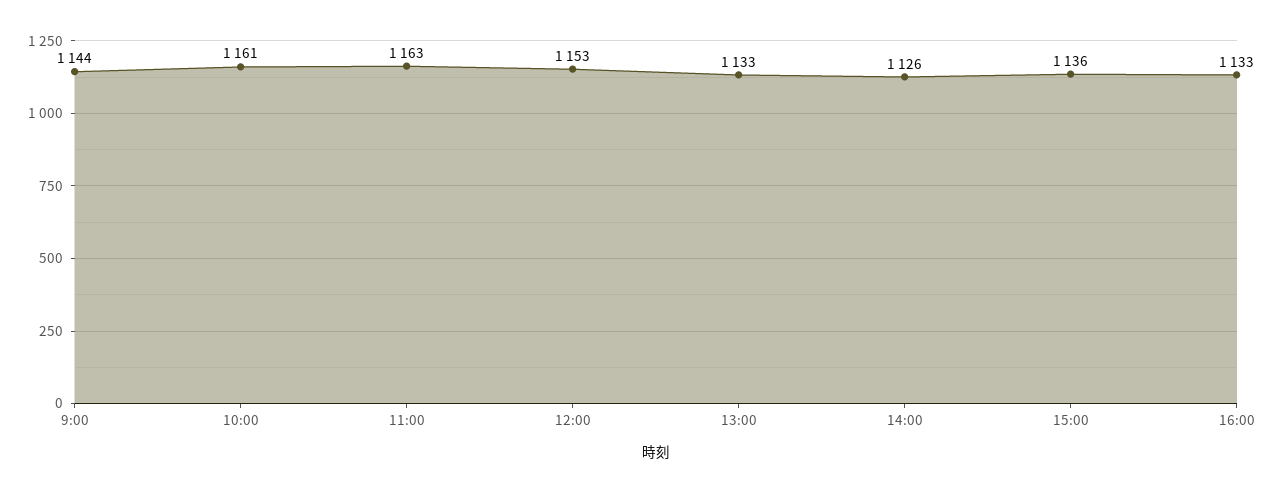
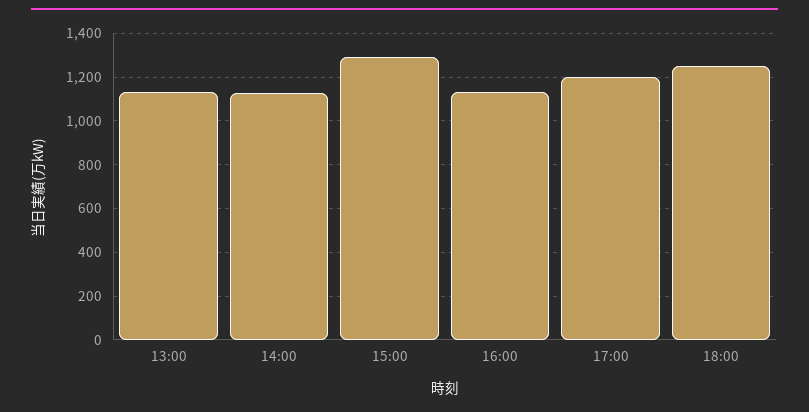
9:00: 1144 -> none
10:00: 1161 -> none
11:00: 1163 -> none
12:00: 1153 -> none
15:00: 1136 -> 1300
17:00: none -> 1200
18:00: none -> 1250

